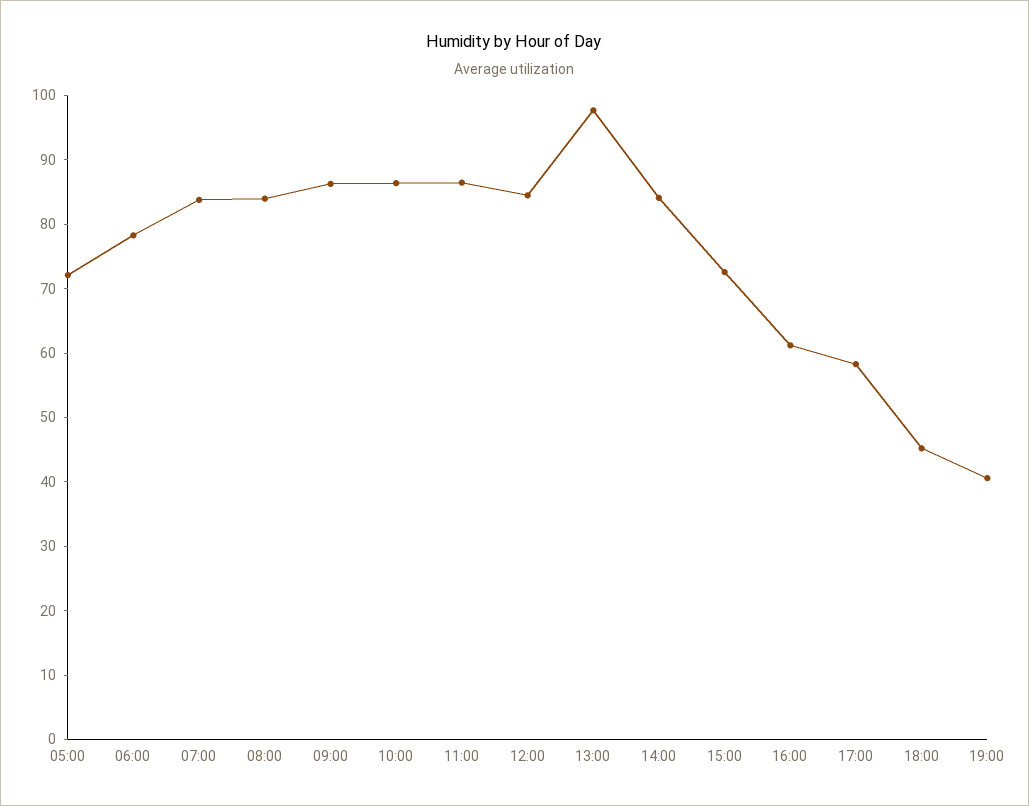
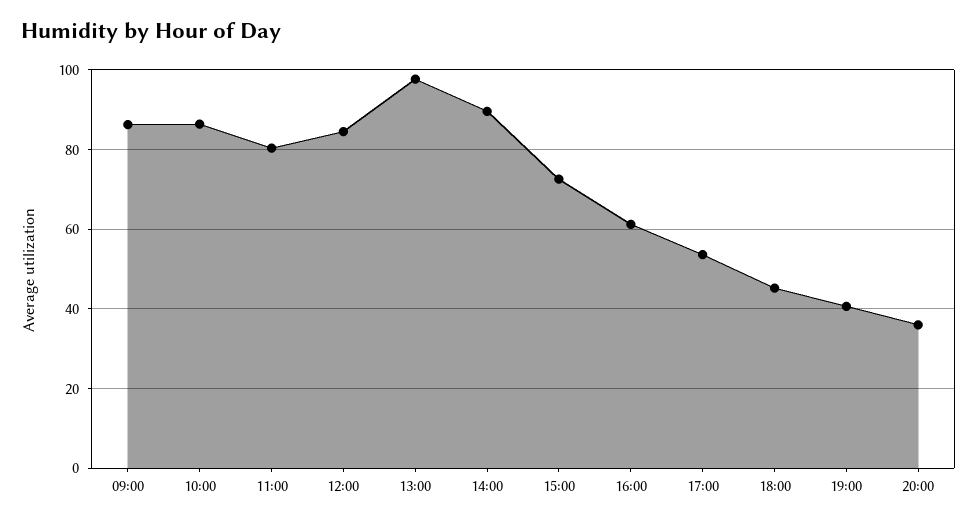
05:00: 72 -> none
06:00: 78 -> none
07:00: 84 -> none
08:00: 84 -> none
11:00: 86 -> 80
14:00: 84 -> 90
17:00: 58 -> 54
20:00: none -> 36

